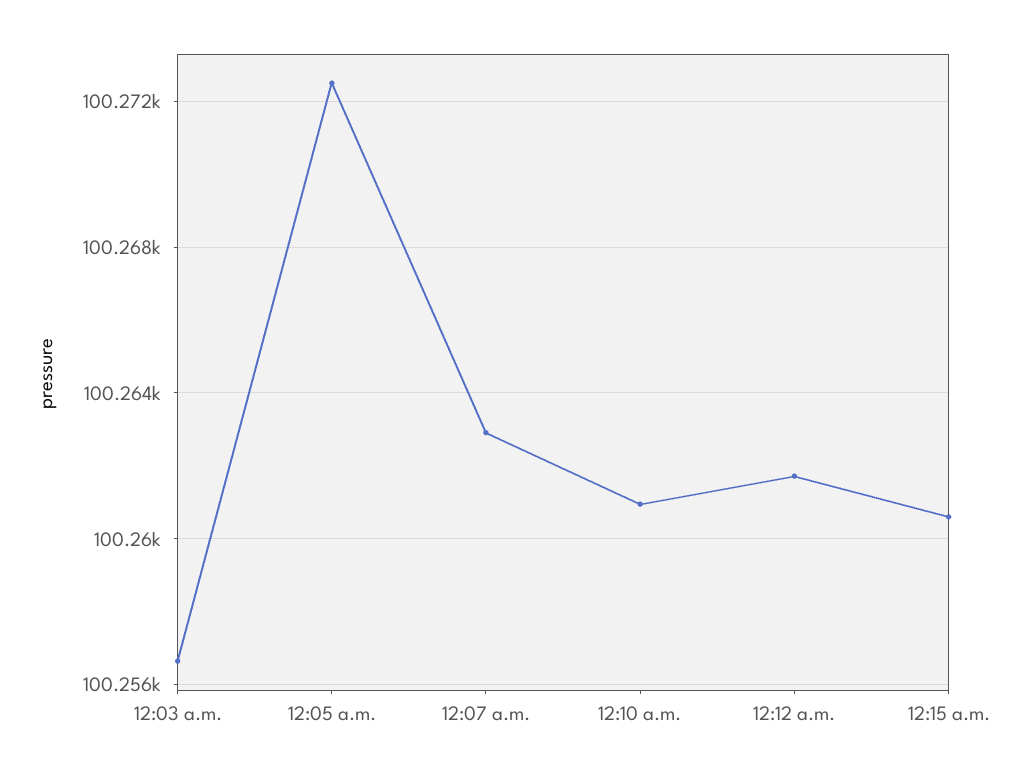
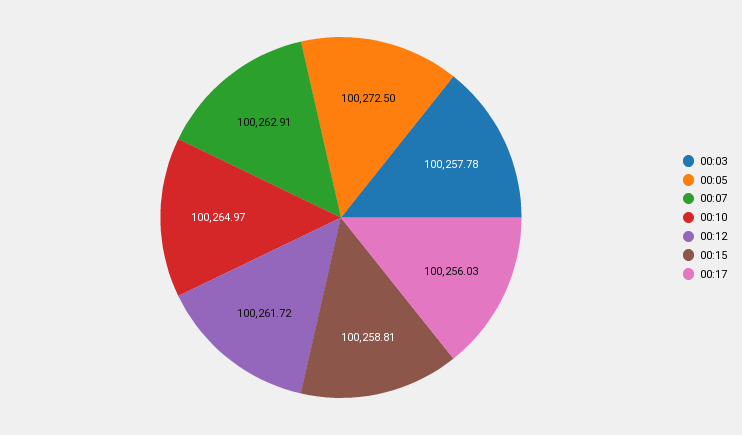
12:03 a.m.: 100256.5 -> 100257.78
12:10 a.m.: 100261 -> 100264.97
12:15 a.m.: 100260.5 -> 100258.81
00:17: none -> 100256.03

